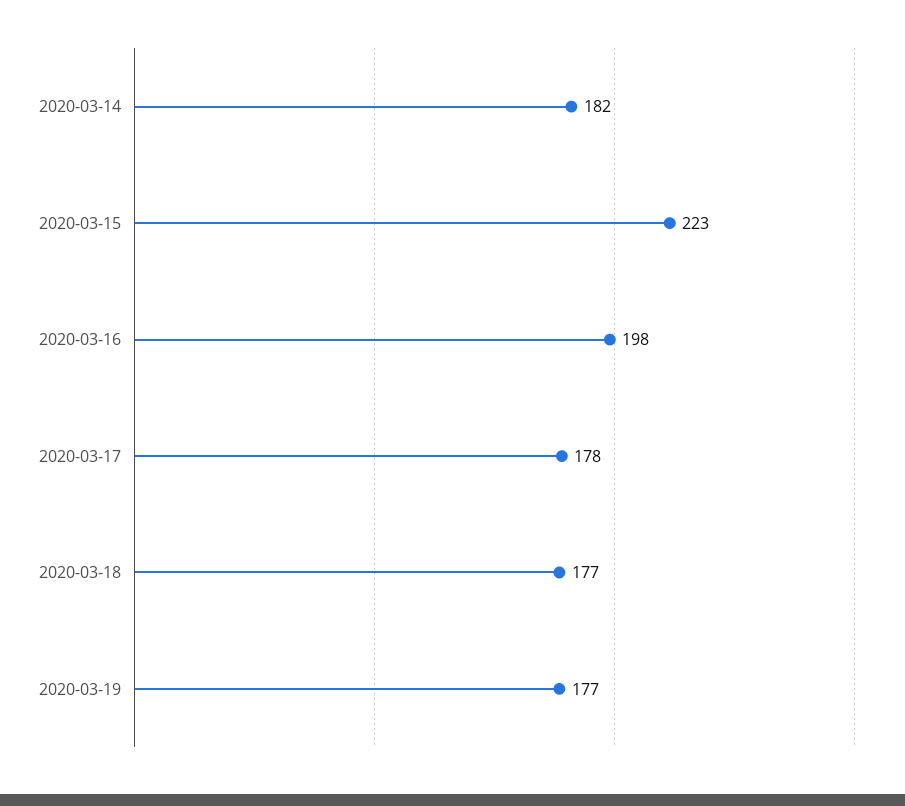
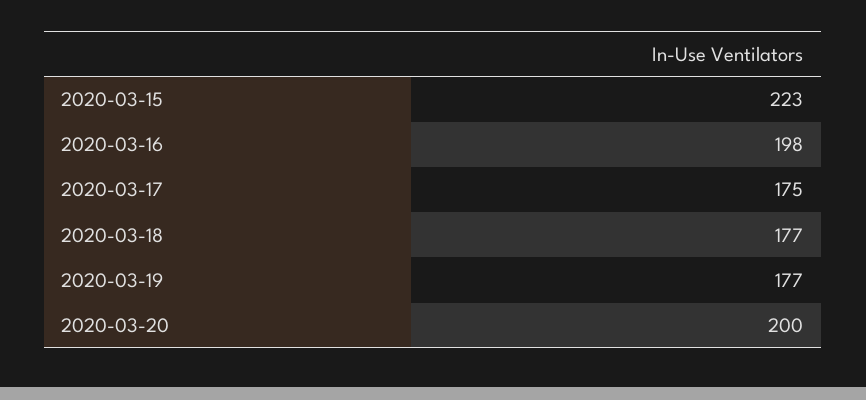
2020-03-14: 182 -> none
2020-03-17: 178 -> 175
2020-03-20: none -> 200

